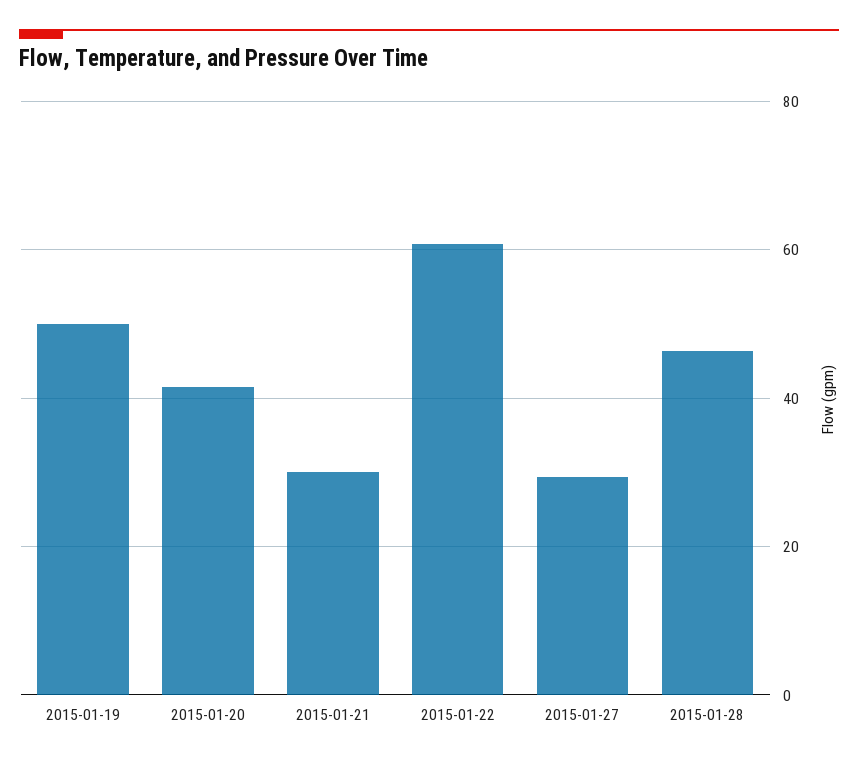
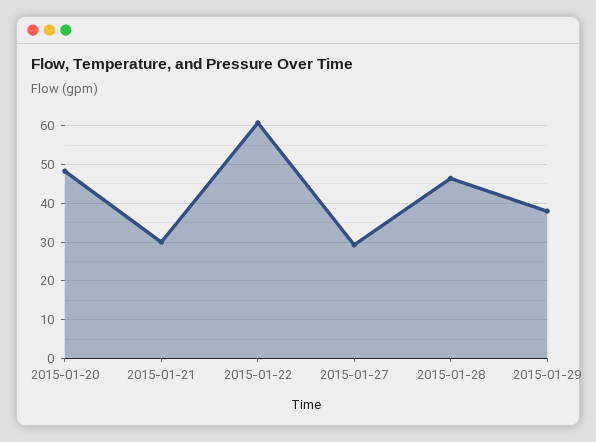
2015-01-19: 50 -> none
2015-01-20: 42 -> 48
2015-01-29: none -> 38

